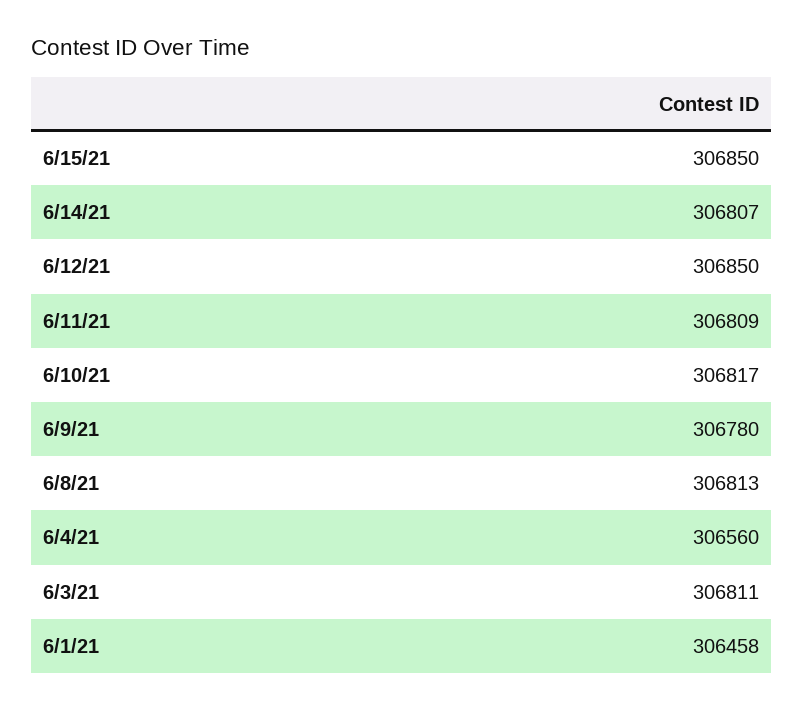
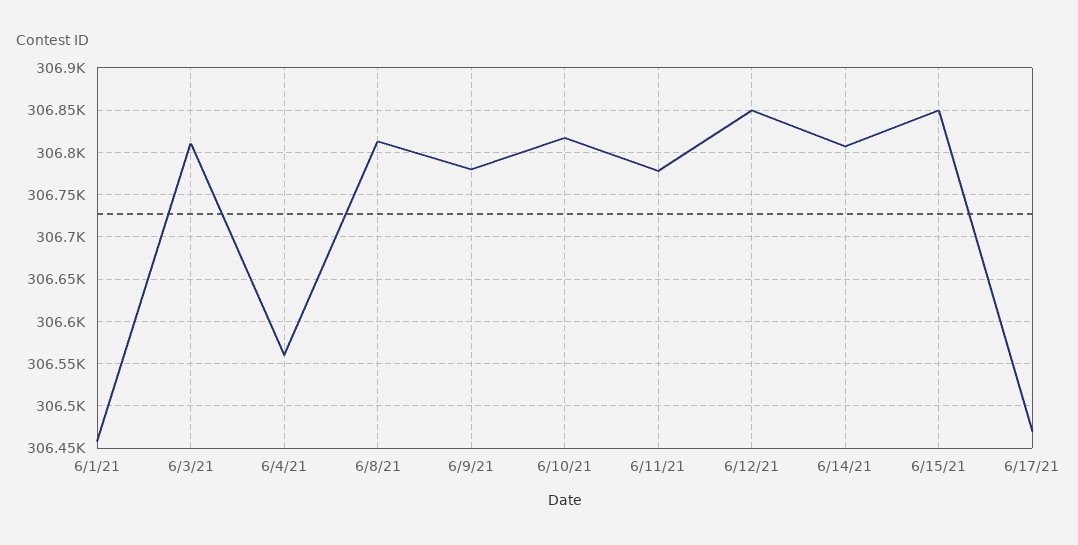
6/11/21: 306809 -> 306780
6/17/21: none -> 306470

